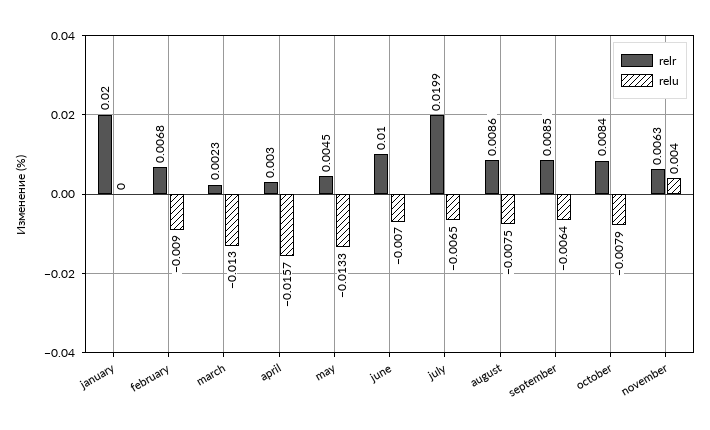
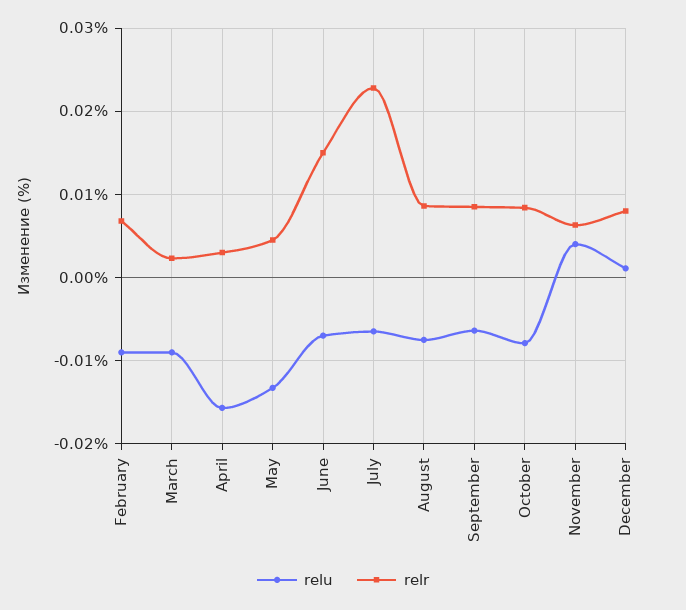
relr, january: 0.02 -> none
relu, january: 0 -> none
relu, march: -0.013 -> -0.009
relr, june: 0.01 -> 0.015
relr, july: 0.0199 -> 0.023
relu, December: none -> 0.001
relr, December: none -> 0.008

